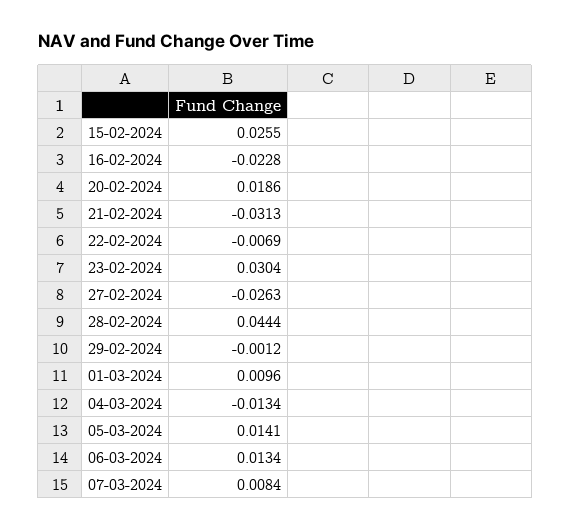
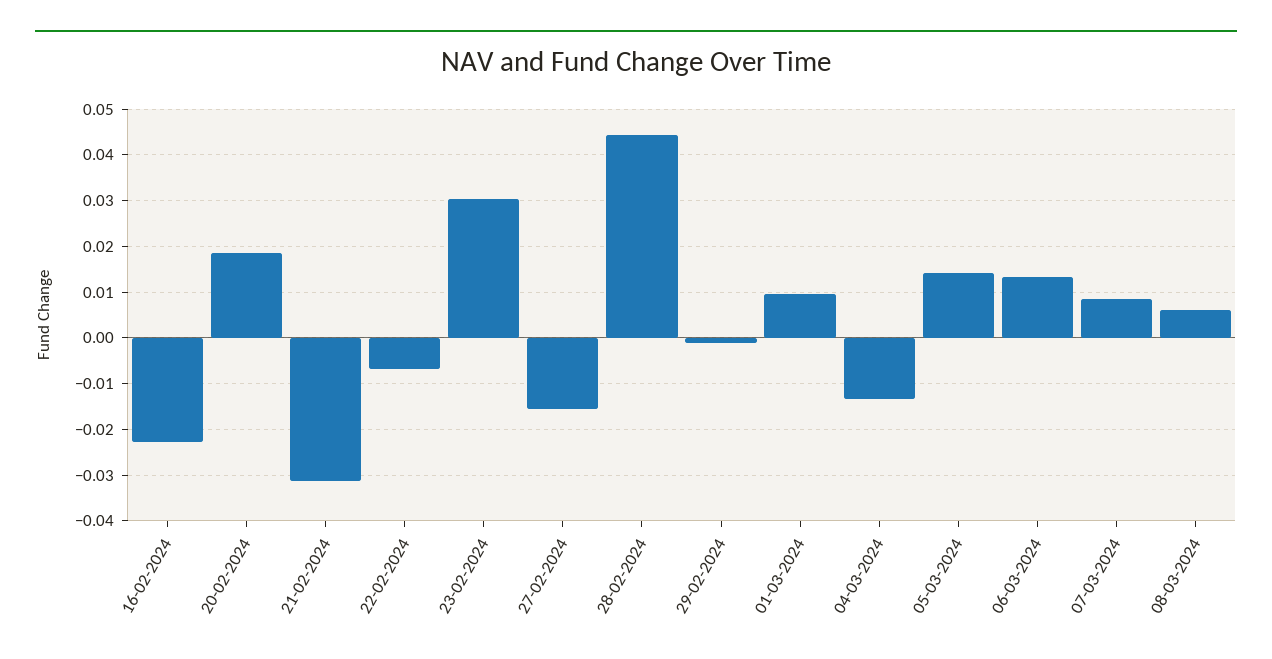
15-02-2024: 0.0255 -> none
27-02-2024: -0.0263 -> -0.016
08-03-2024: none -> 0.006

